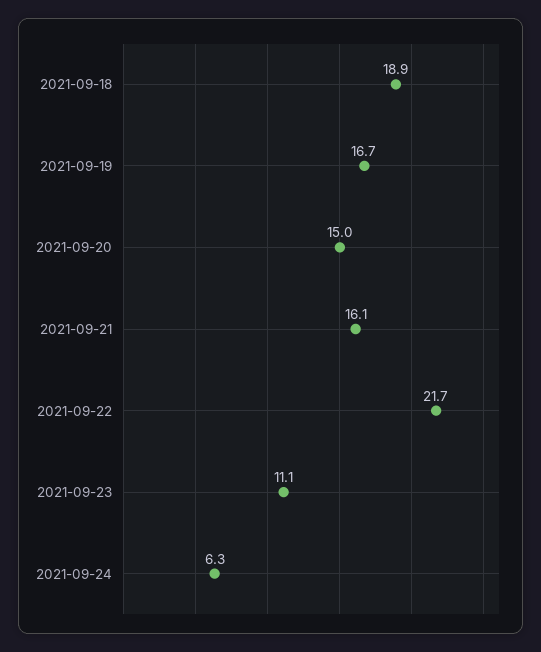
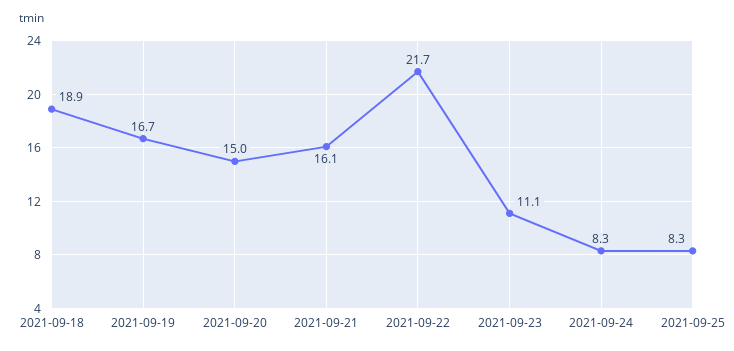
2021-09-24: 6.3 -> 8.3
2021-09-25: none -> 8.3

